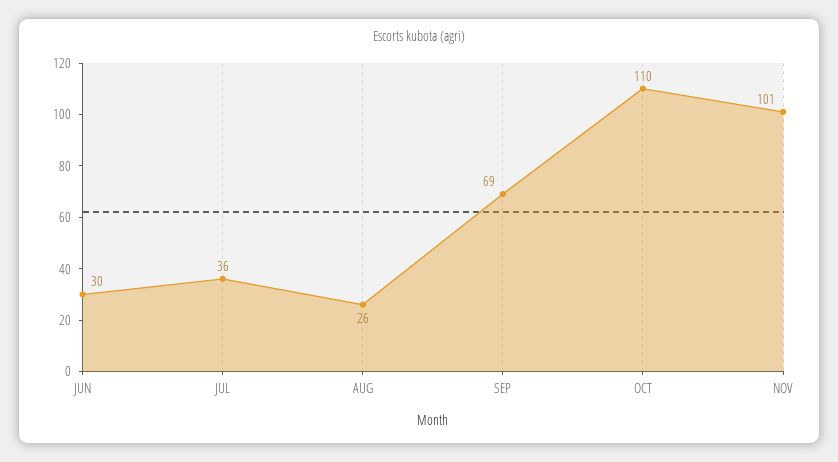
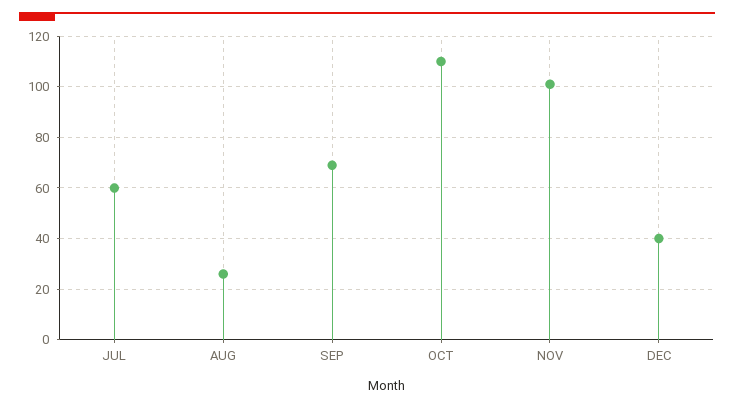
JUN: 30 -> none
JUL: 36 -> 60
DEC: none -> 40

